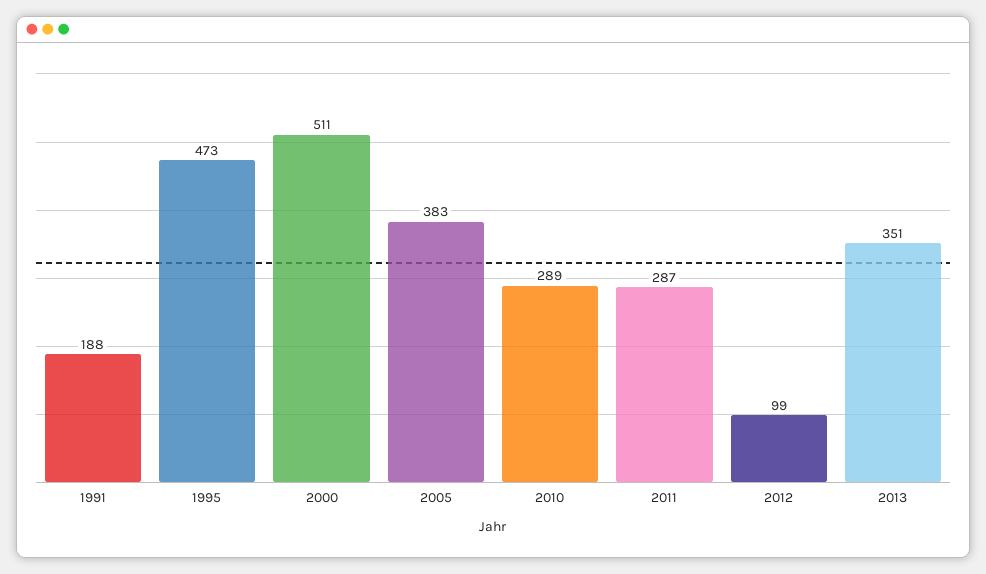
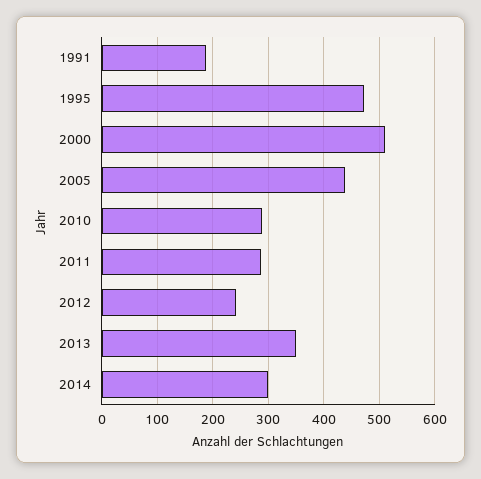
2005: 383 -> 440
2012: 99 -> 240
2014: none -> 300

